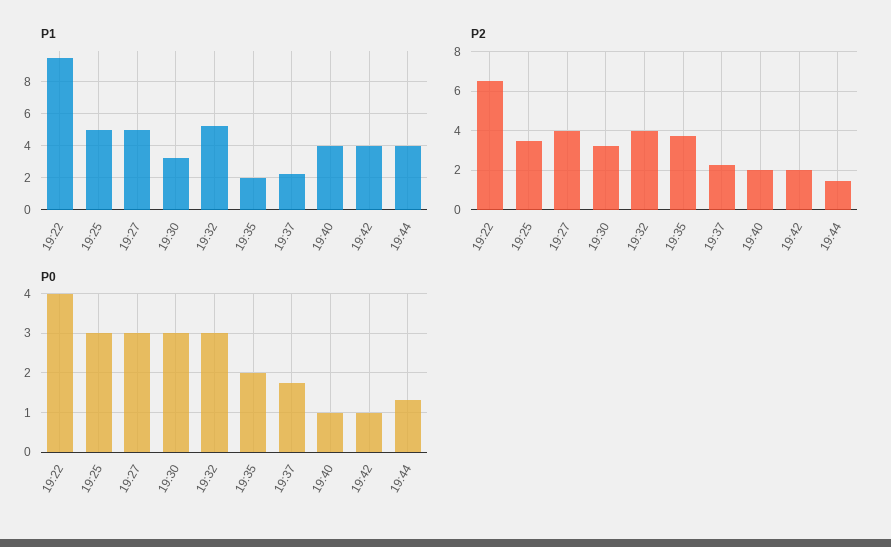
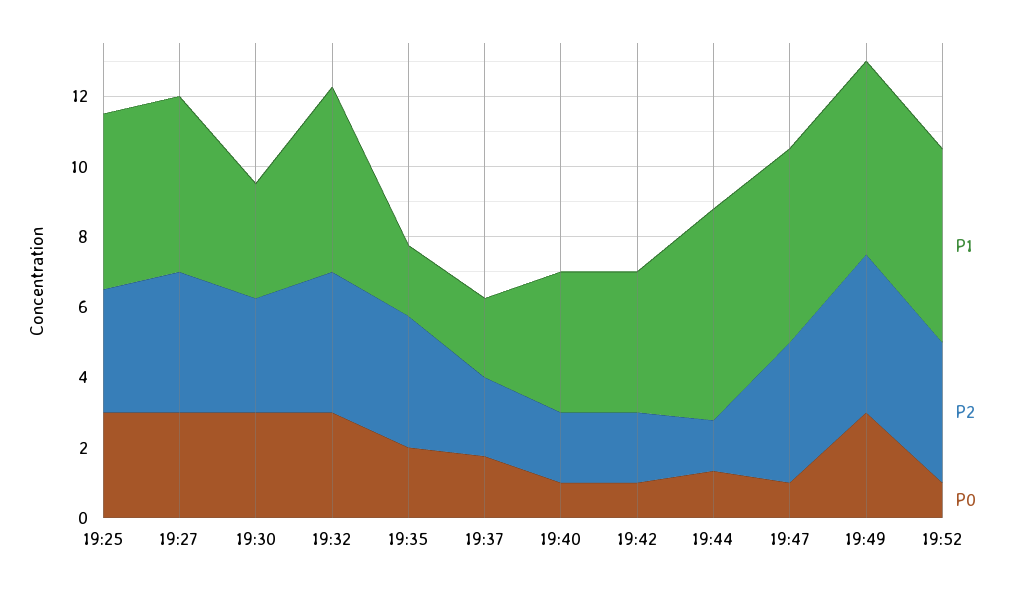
P1, 19:22: 9.5 -> none
P1, 19:44: 4 -> 6
P2, 19:22: 6.5 -> none
P0, 19:22: 4 -> none
P1, 19:47: none -> 5.5
P2, 19:47: none -> 4
P0, 19:47: none -> 1
P1, 19:49: none -> 5.5
P2, 19:49: none -> 4.5
P0, 19:49: none -> 3
P1, 19:52: none -> 5.5
P2, 19:52: none -> 4
P0, 19:52: none -> 1

